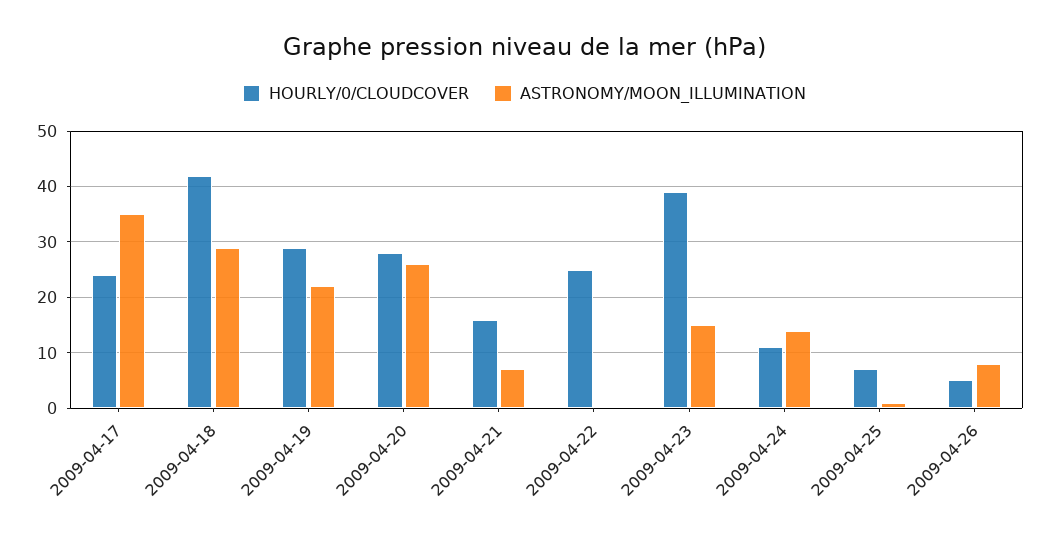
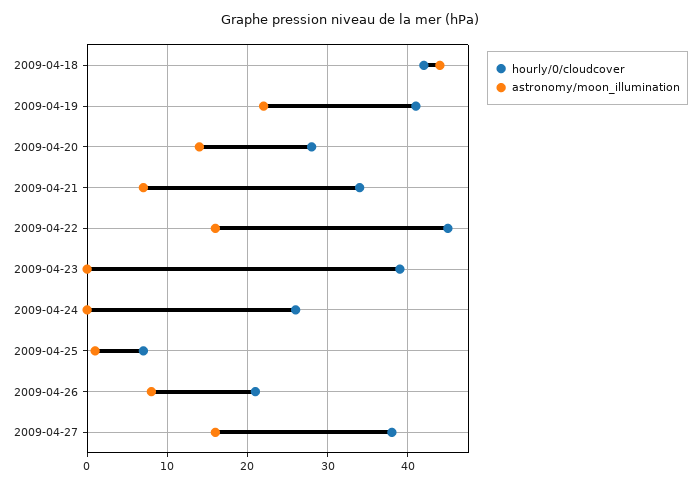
HOURLY/0/CLOUDCOVER, 2009-04-17: 25 -> none
ASTRONOMY/MOON_ILLUMINATION, 2009-04-17: 35 -> none
ASTRONOMY/MOON_ILLUMINATION, 2009-04-18: 30 -> 44
HOURLY/0/CLOUDCOVER, 2009-04-19: 30 -> 41
ASTRONOMY/MOON_ILLUMINATION, 2009-04-20: 25 -> 14
HOURLY/0/CLOUDCOVER, 2009-04-21: 15 -> 34
HOURLY/0/CLOUDCOVER, 2009-04-22: 25 -> 45
ASTRONOMY/MOON_ILLUMINATION, 2009-04-22: 0 -> 16
ASTRONOMY/MOON_ILLUMINATION, 2009-04-23: 15 -> 0
HOURLY/0/CLOUDCOVER, 2009-04-24: 10 -> 26
ASTRONOMY/MOON_ILLUMINATION, 2009-04-24: 15 -> 0
HOURLY/0/CLOUDCOVER, 2009-04-26: 5 -> 21
HOURLY/0/CLOUDCOVER, 2009-04-27: none -> 38
ASTRONOMY/MOON_ILLUMINATION, 2009-04-27: none -> 16

